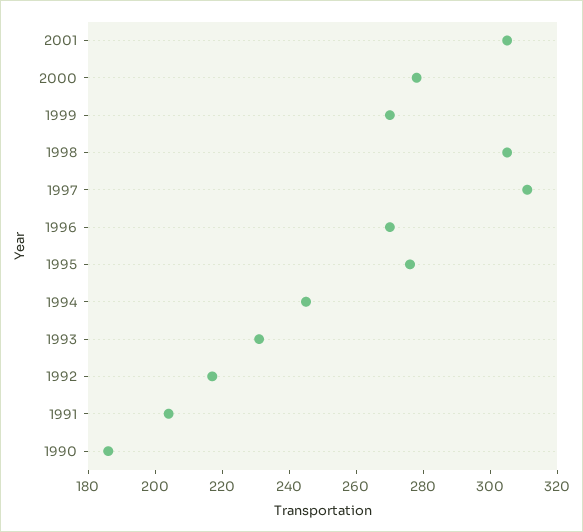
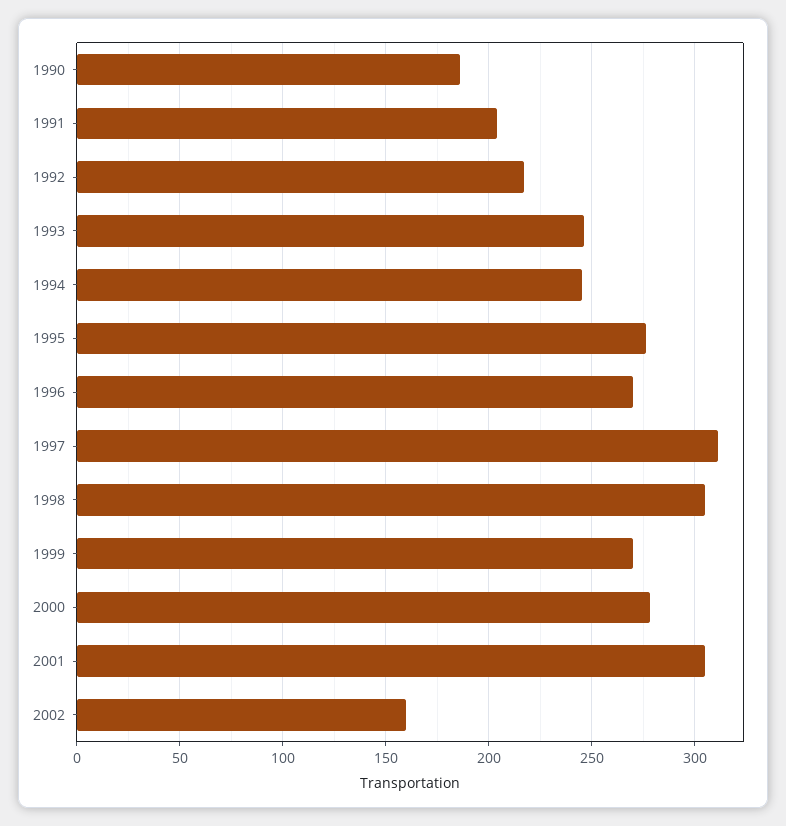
1993: 230 -> 245
2002: none -> 160

